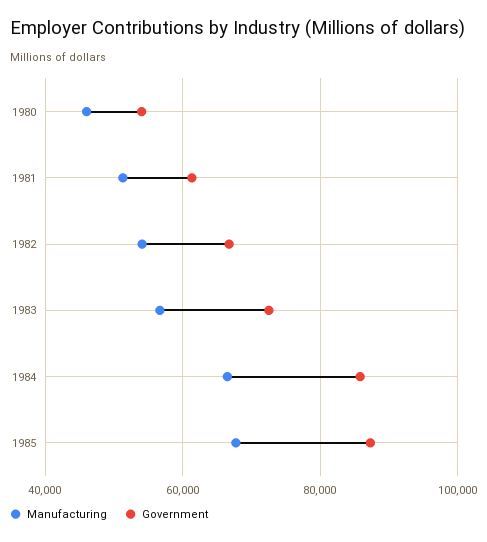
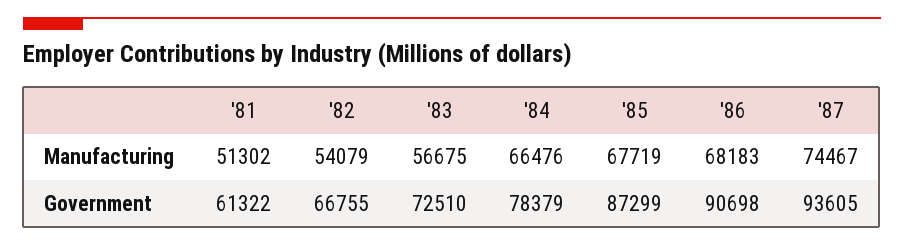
Manufacturing, 1980: 46000 -> none
Government, 1980: 54000 -> none
Government, 1984: 86000 -> 78379
Manufacturing, '86: none -> 68183
Manufacturing, '87: none -> 74467
Government, '86: none -> 90698
Government, '87: none -> 93605

